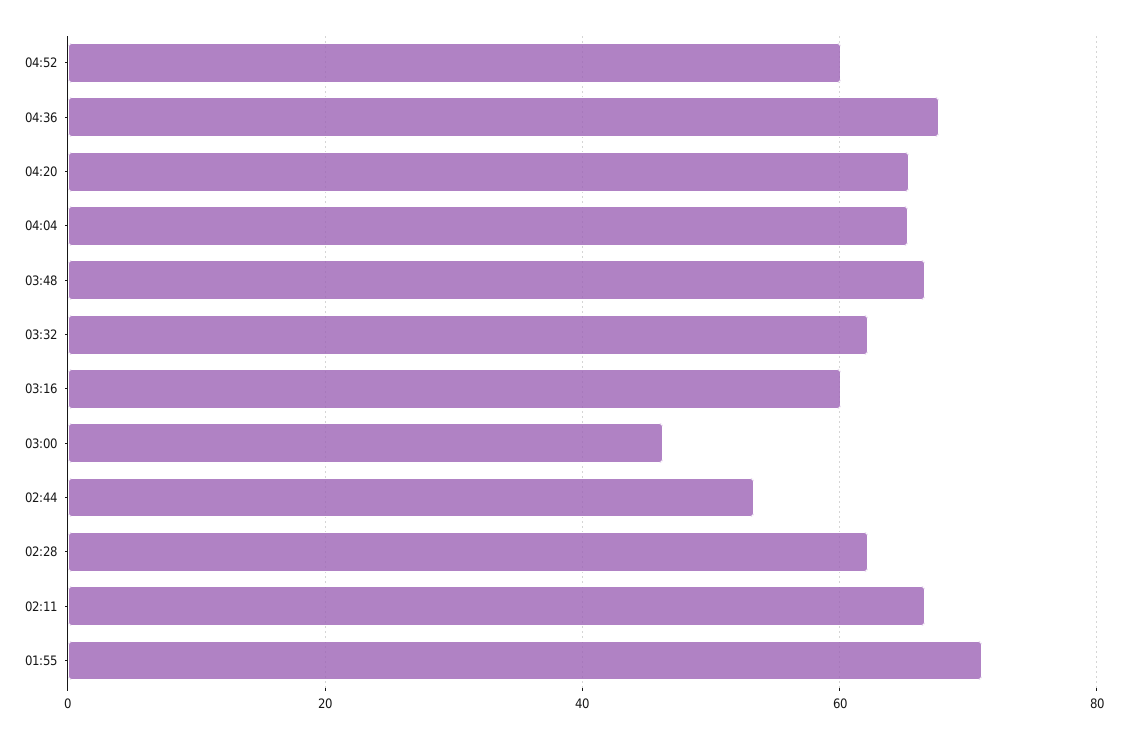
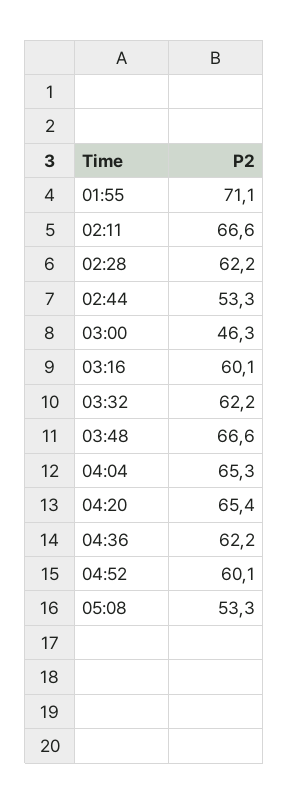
04:36: 68 -> 62.2
05:08: none -> 53.3

